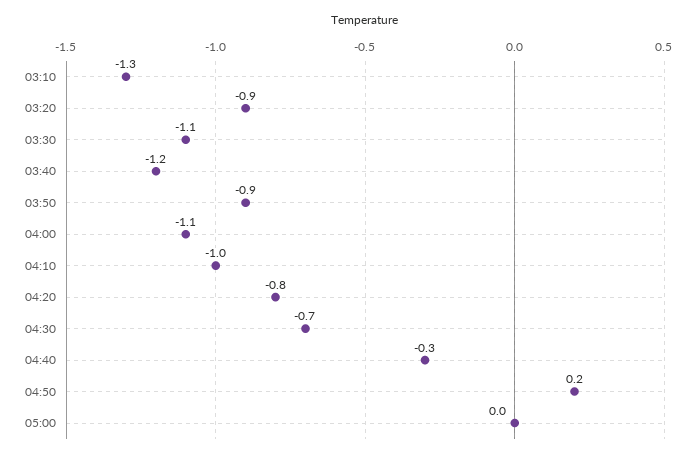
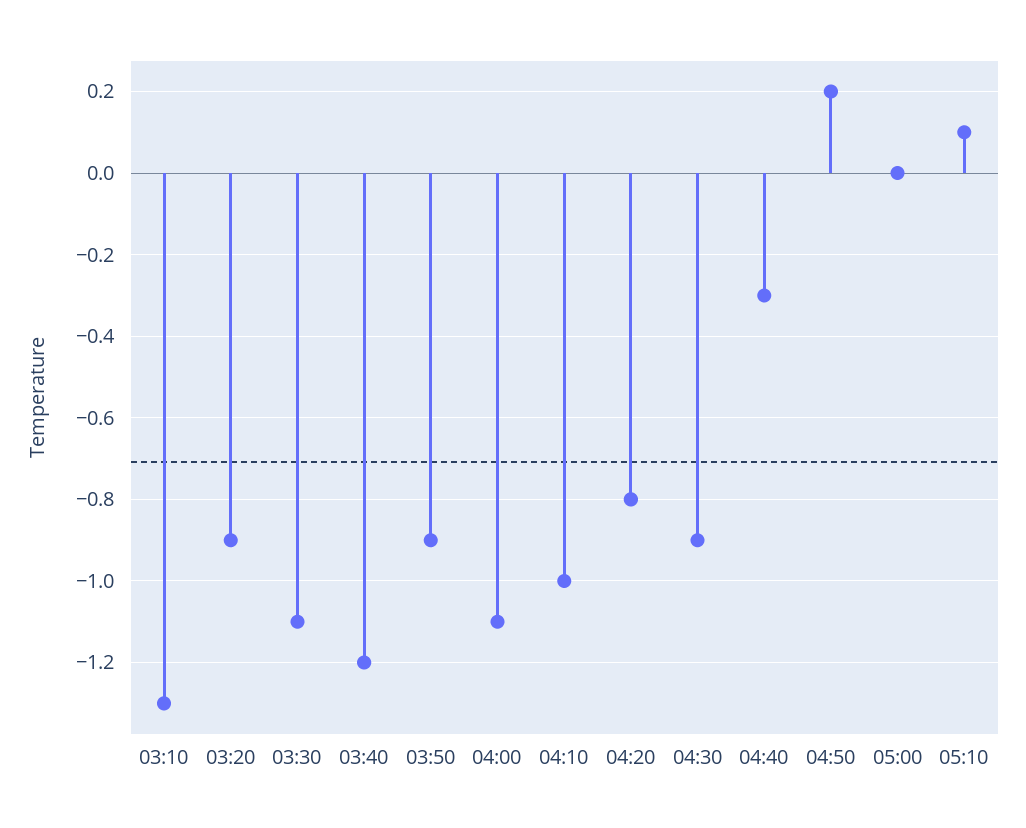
04:30: -0.7 -> -0.9
05:10: none -> 0.1

